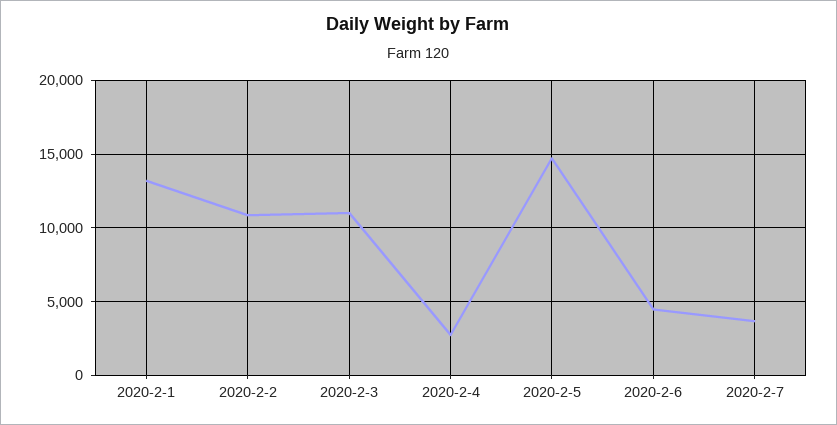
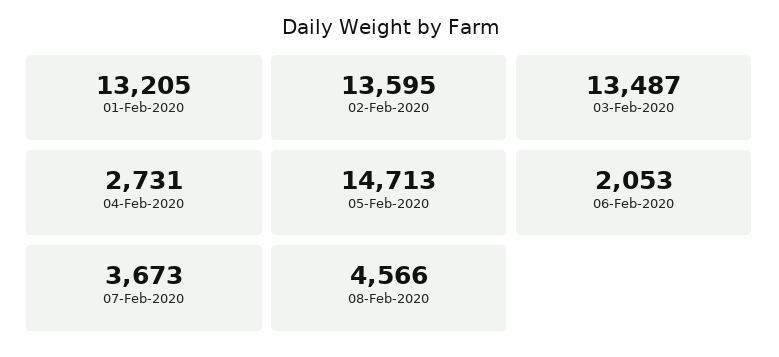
2020-2-2: 11000 -> 13595
2020-2-3: 11000 -> 13487
2020-2-6: 4500 -> 2053
08-Feb-2020: none -> 4566

